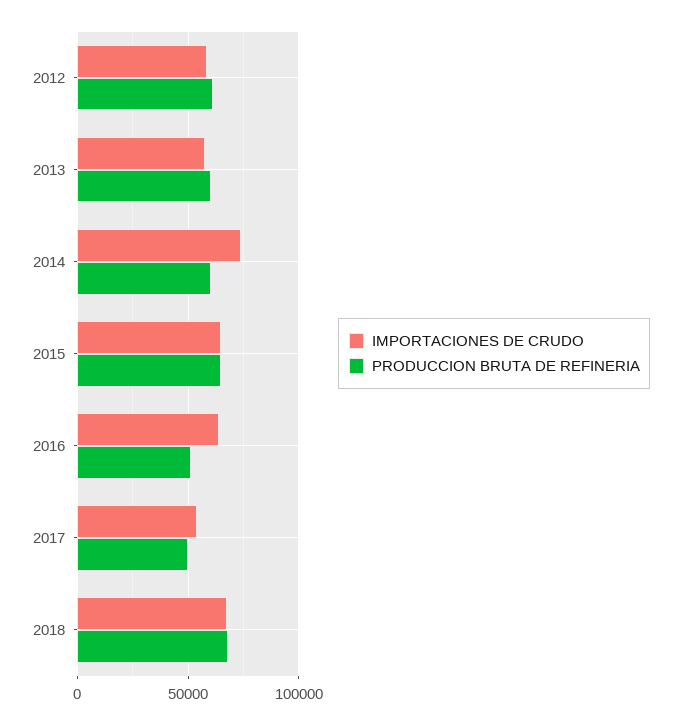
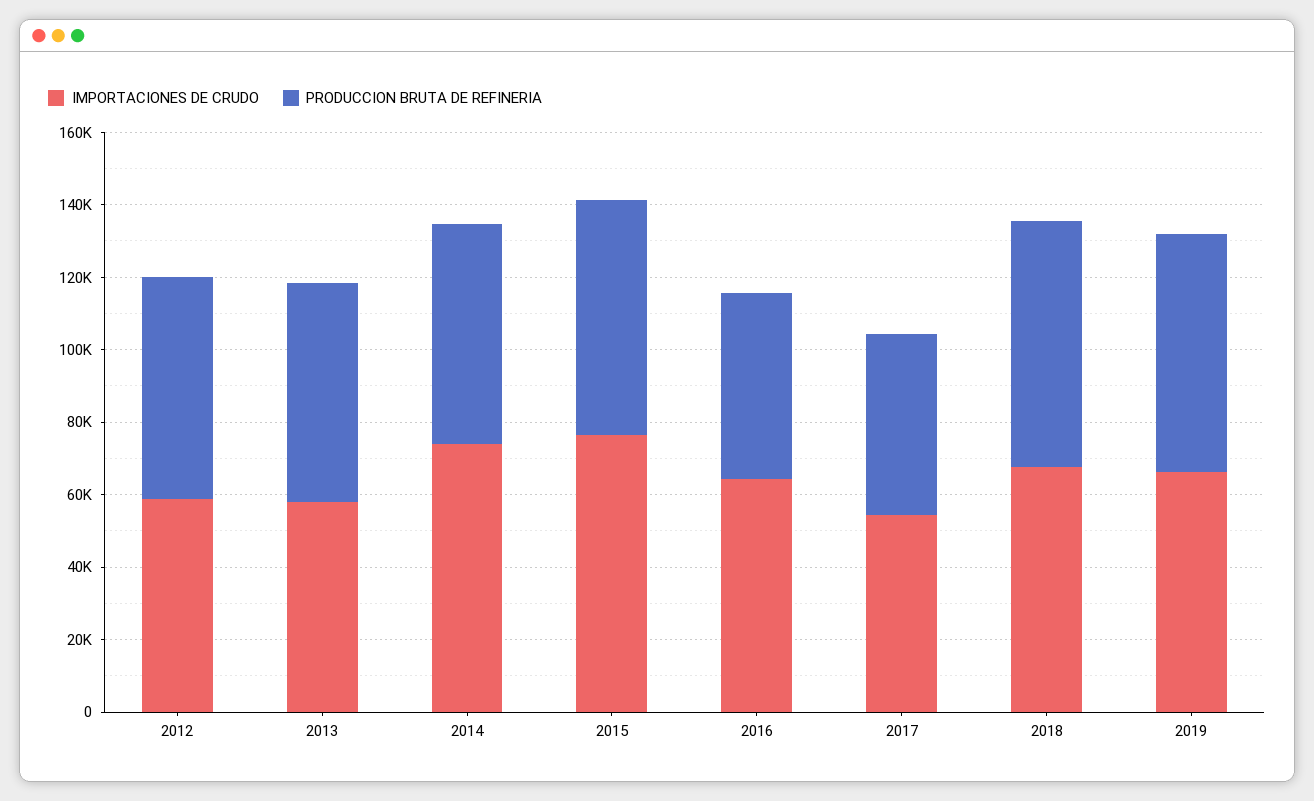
IMPORTACIONES DE CRUDO, 2015: 65000 -> 75000
IMPORTACIONES DE CRUDO, 2019: none -> 65000
PRODUCCION BRUTA DE REFINERIA, 2019: none -> 65000

